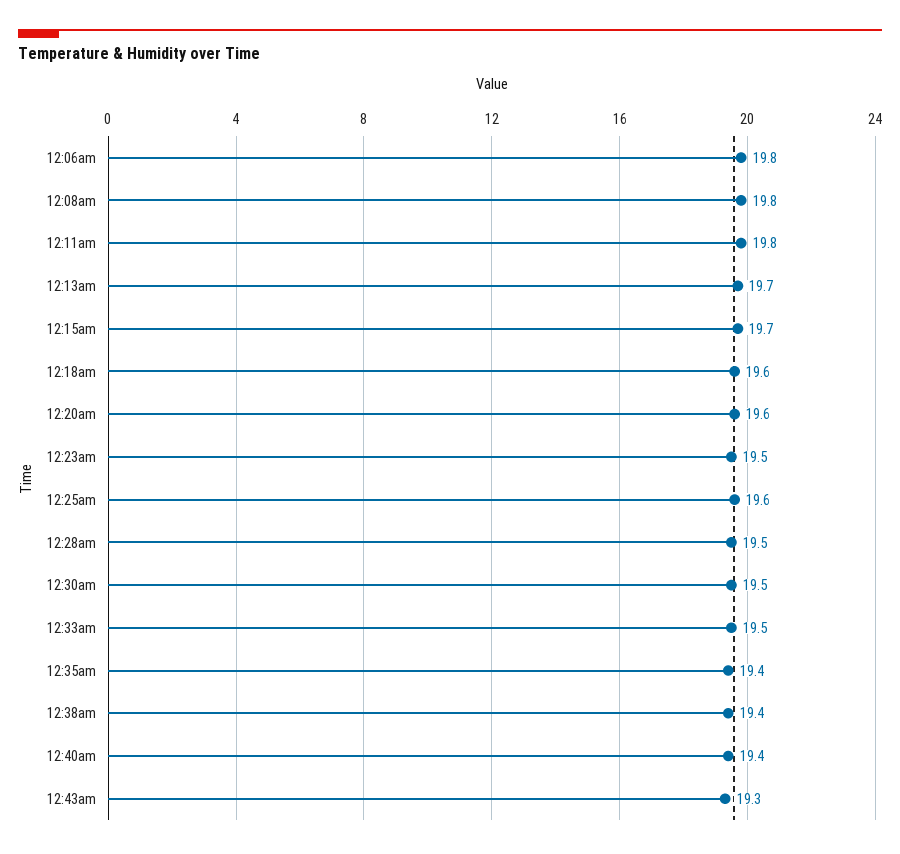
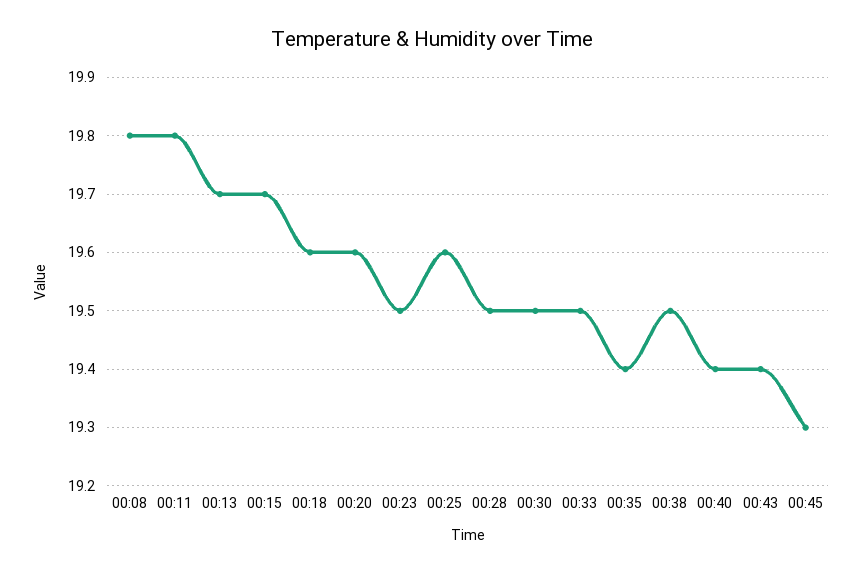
12:06am: 19.8 -> none
12:38am: 19.4 -> 19.5
12:43am: 19.3 -> 19.4
00:45: none -> 19.3

